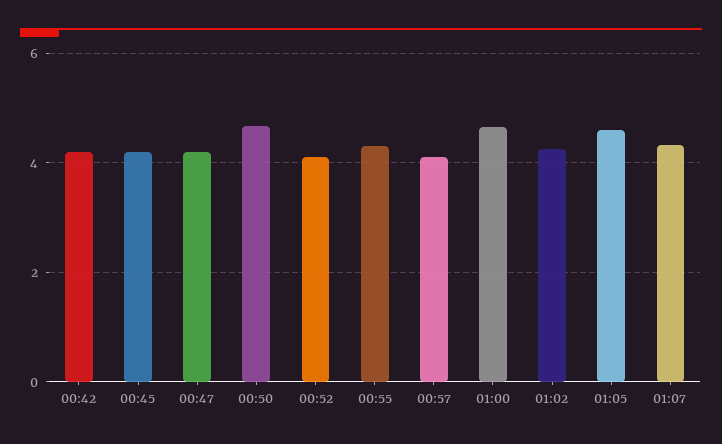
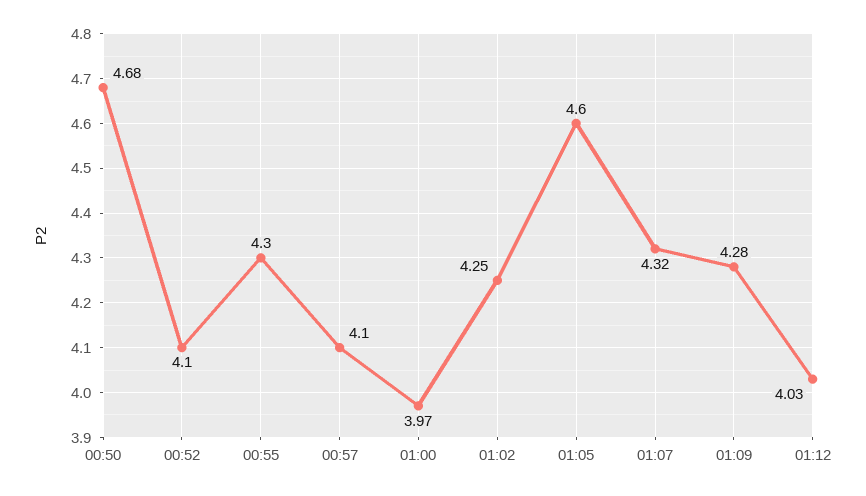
00:42: 4.2 -> none
00:45: 4.2 -> none
00:47: 4.2 -> none
01:00: 4.6 -> 3.97
01:09: none -> 4.28
01:12: none -> 4.03

